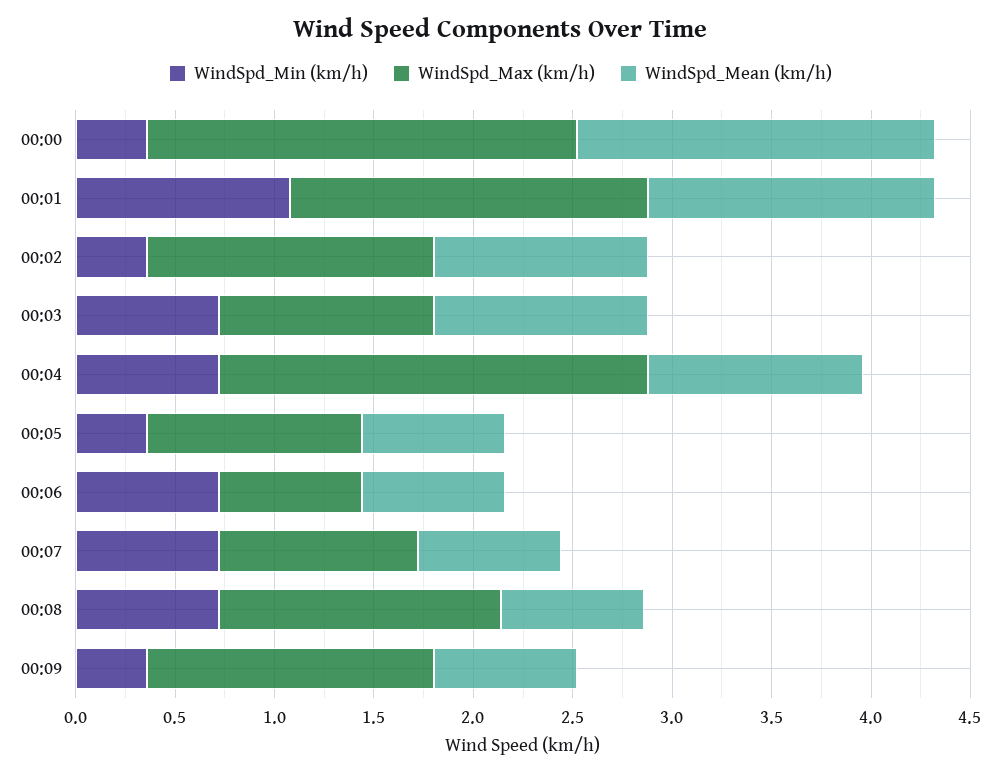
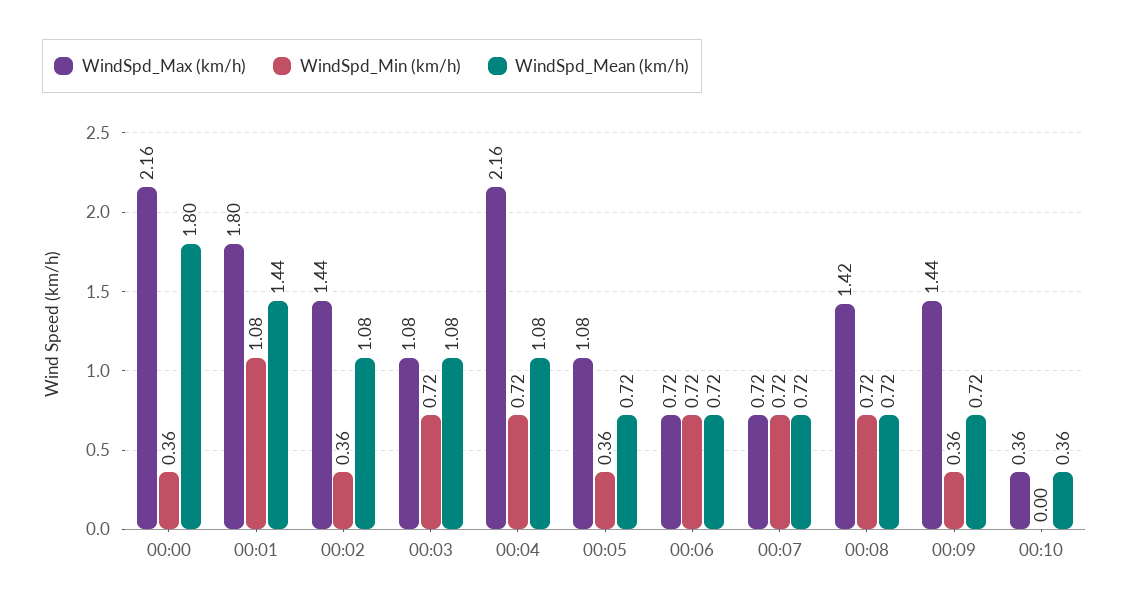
WindSpd_Max (km/h), 00:07: 1 -> 0.72
WindSpd_Max (km/h), 00:10: none -> 0.36
WindSpd_Min (km/h), 00:10: none -> 0
WindSpd_Mean (km/h), 00:10: none -> 0.36

